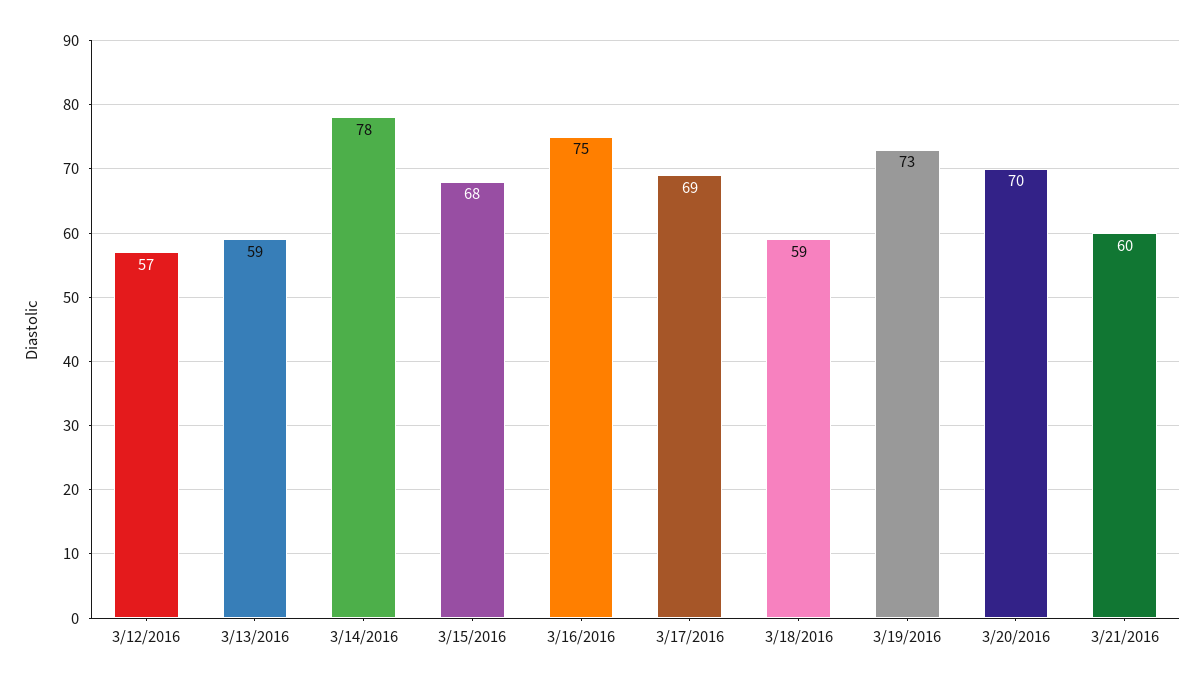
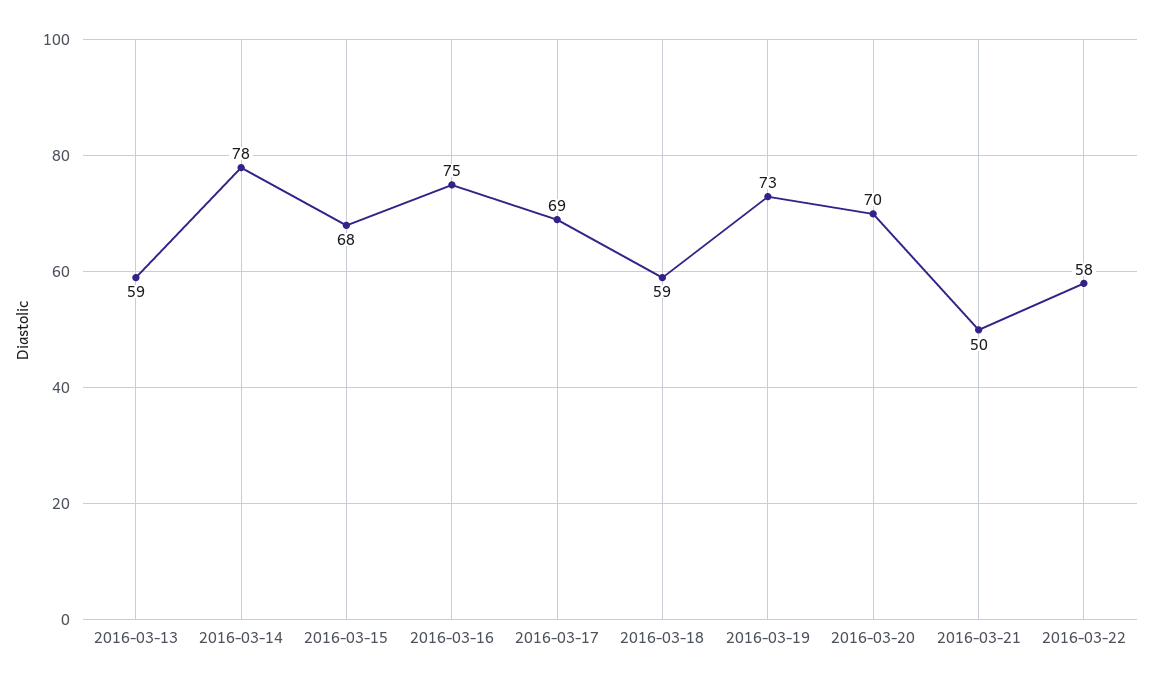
3/12/2016: 57 -> none
3/21/2016: 60 -> 50
2016-03-22: none -> 58

